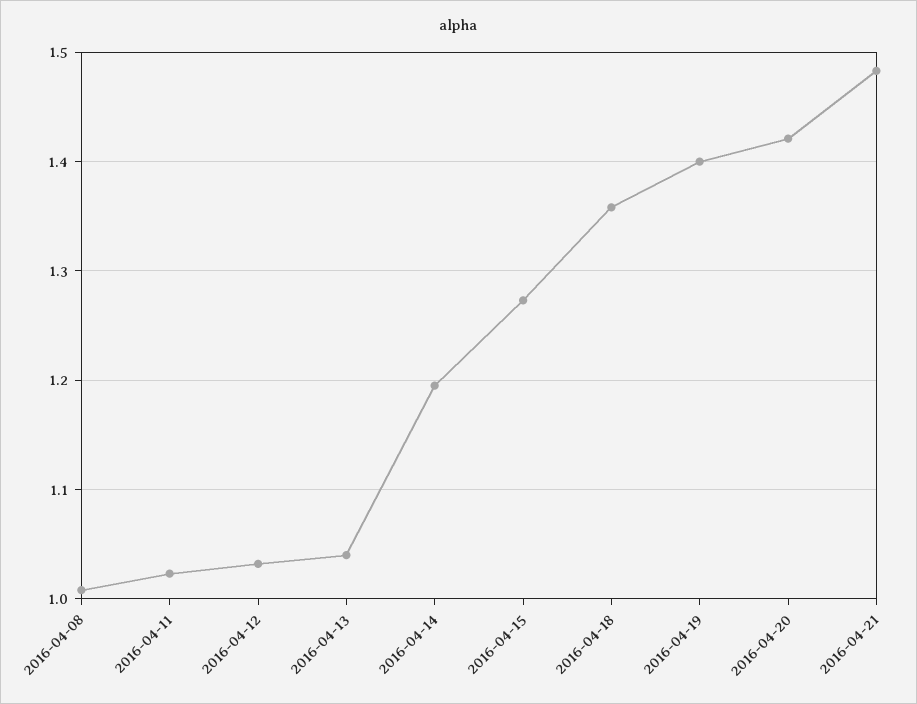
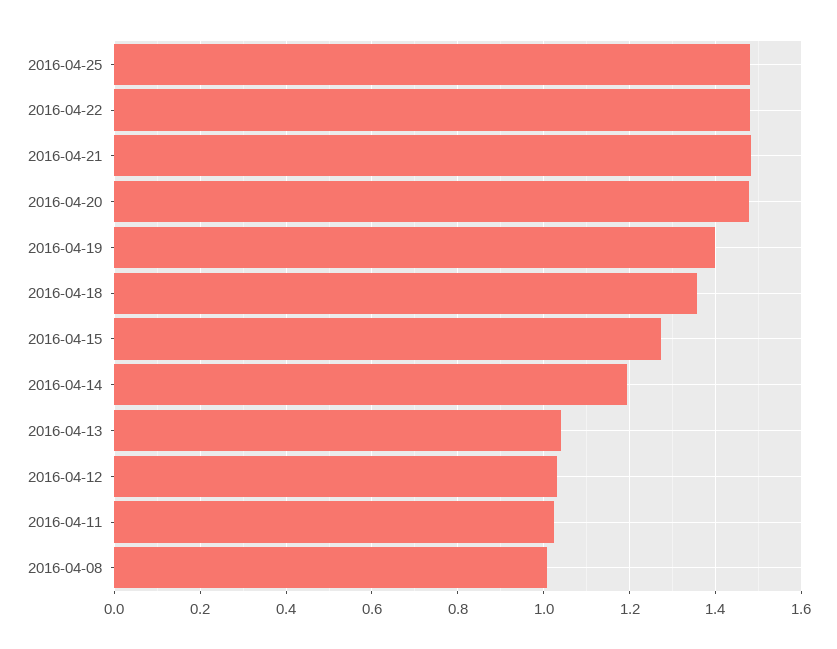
2016-04-20: 1.42 -> 1.48
2016-04-25: none -> 1.48
2016-04-22: none -> 1.48

